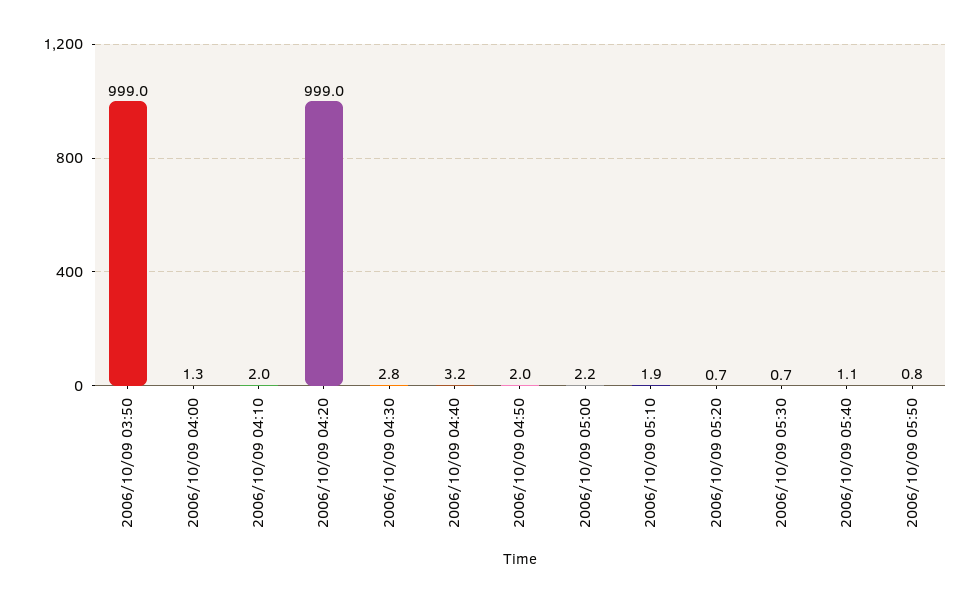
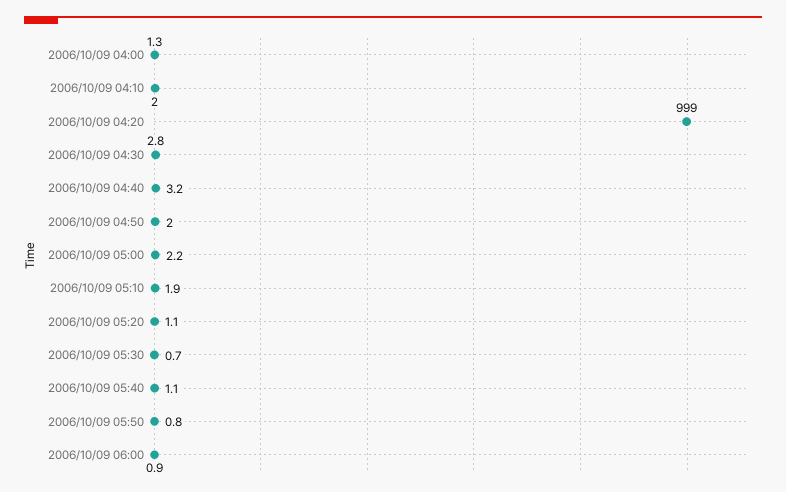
2006/10/09 03:50: 999 -> none
2006/10/09 05:20: 0.7 -> 1.1
2006/10/09 06:00: none -> 0.9

